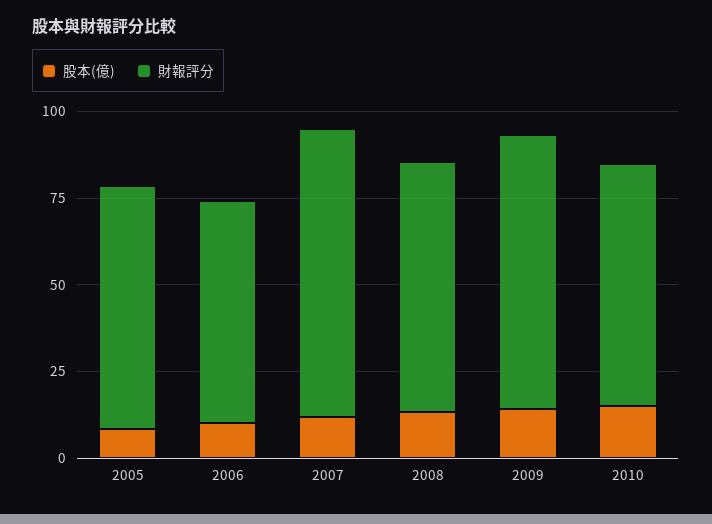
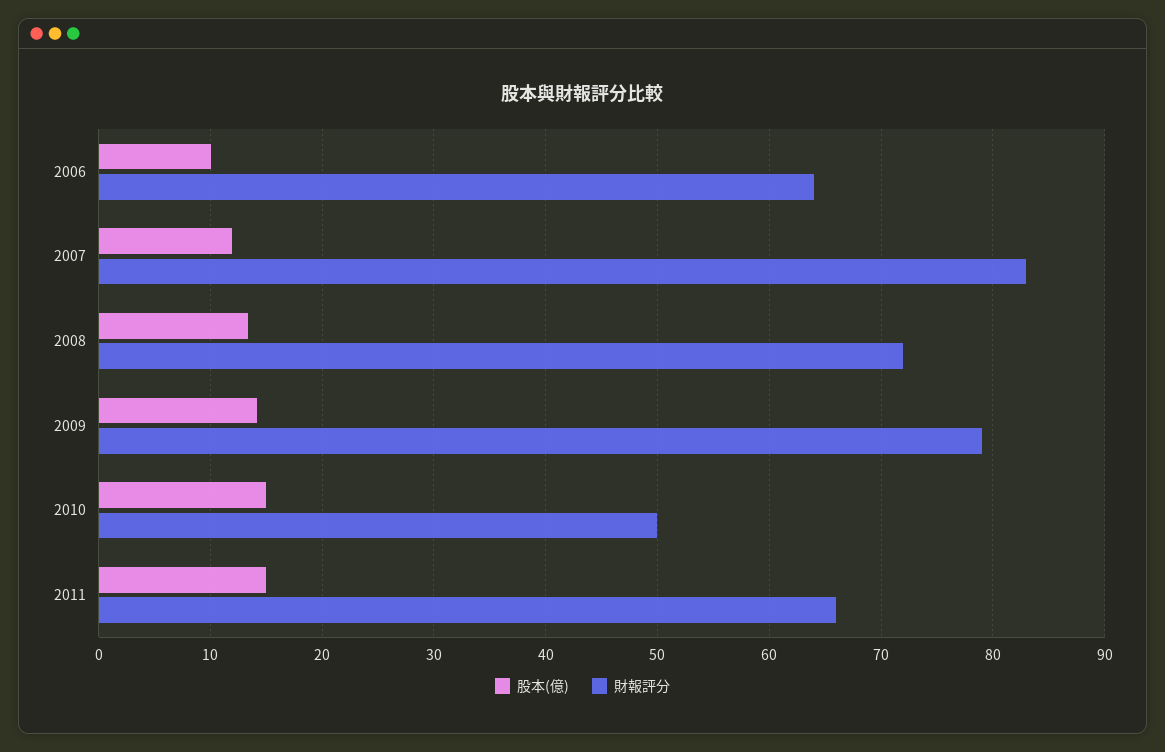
股本(億), 2005: 10 -> none
財報評分, 2005: 70 -> none
財報評分, 2010: 70 -> 50
股本(億), 2011: none -> 15
財報評分, 2011: none -> 66

